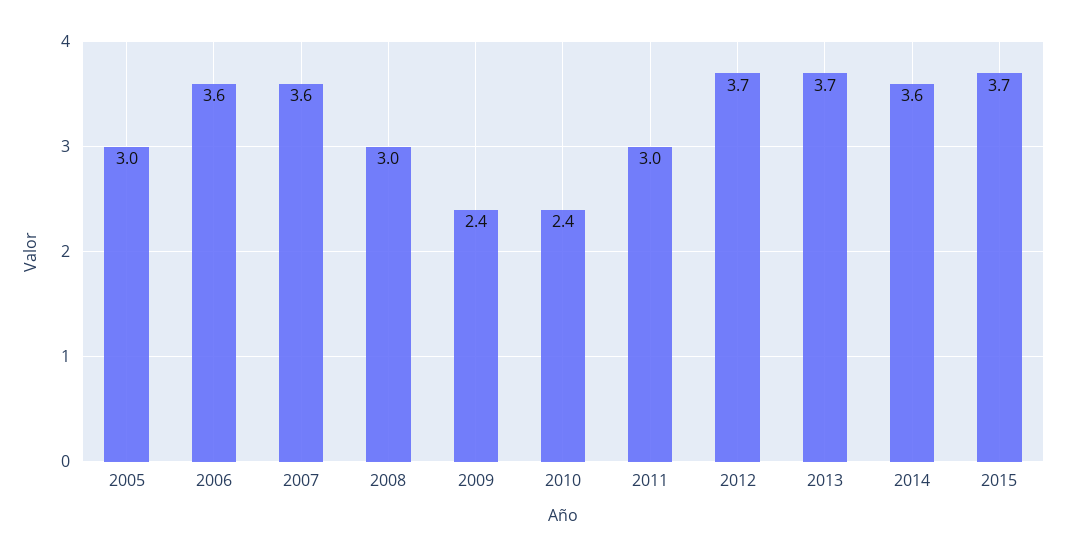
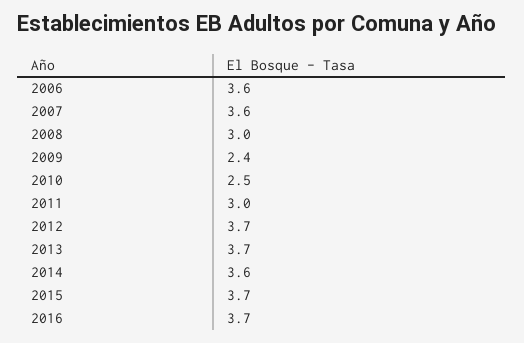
2005: 3 -> none
2010: 2.4 -> 2.5
2016: none -> 3.7

